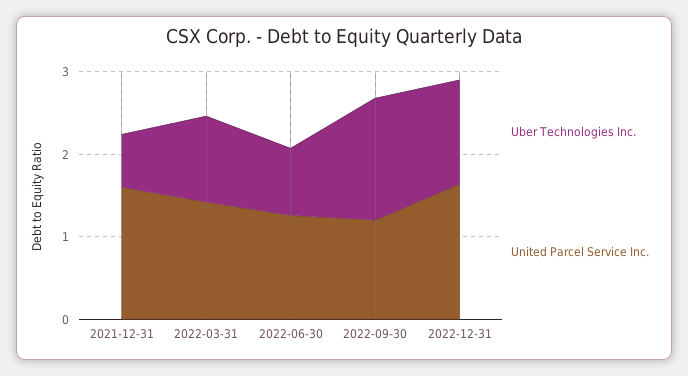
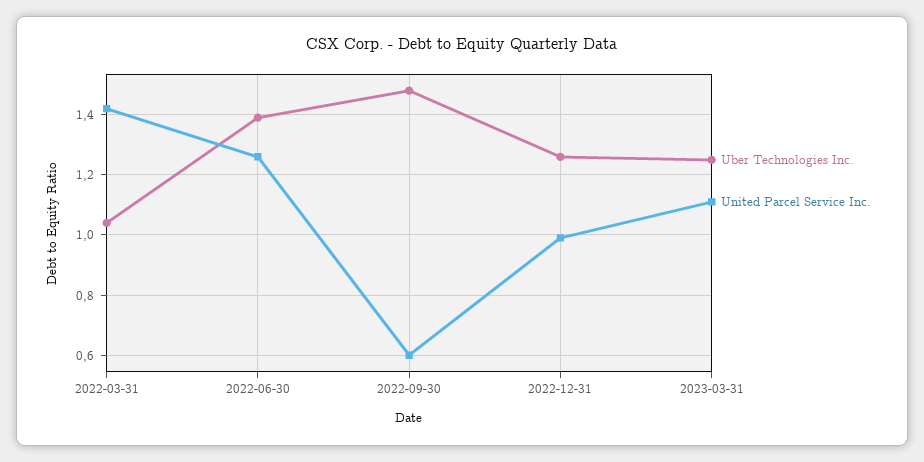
Uber Technologies Inc., 2021-12-31: 0.6 -> none
United Parcel Service Inc., 2021-12-31: 1.6 -> none
Uber Technologies Inc., 2022-06-30: 0.8 -> 1.4
United Parcel Service Inc., 2022-09-30: 1.2 -> 0.6
United Parcel Service Inc., 2022-12-31: 1.6 -> 1
Uber Technologies Inc., 2023-03-31: none -> 1.25
United Parcel Service Inc., 2023-03-31: none -> 1.1

